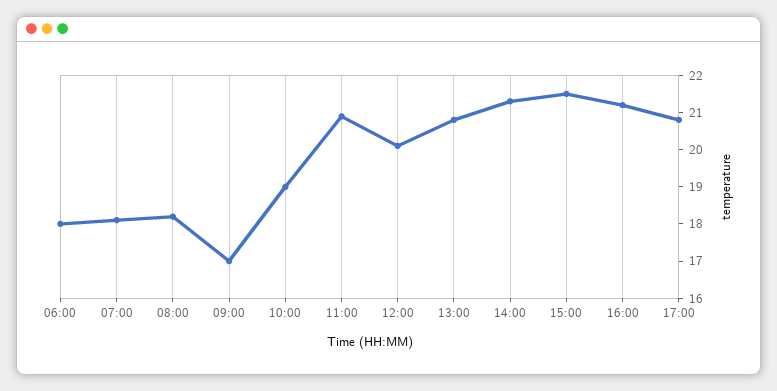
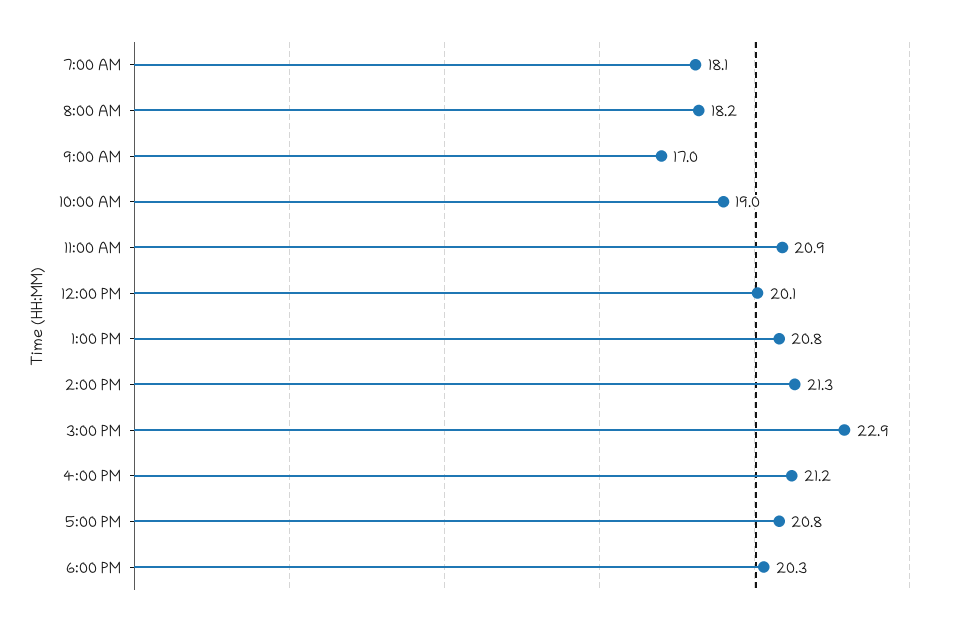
06:00: 18 -> none
15:00: 21.5 -> 22.9
6:00 PM: none -> 20.3

